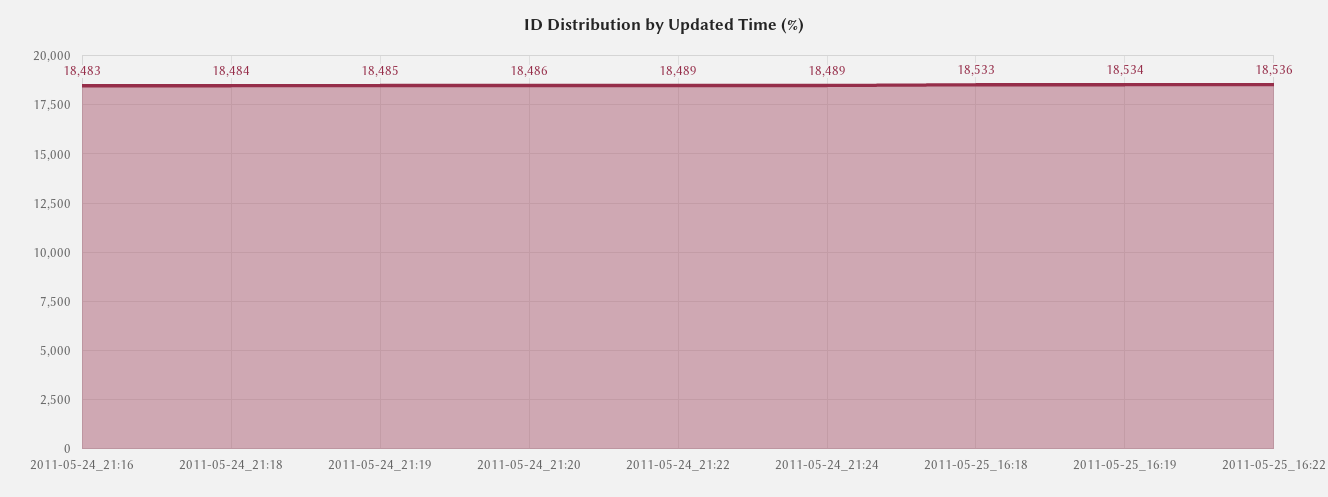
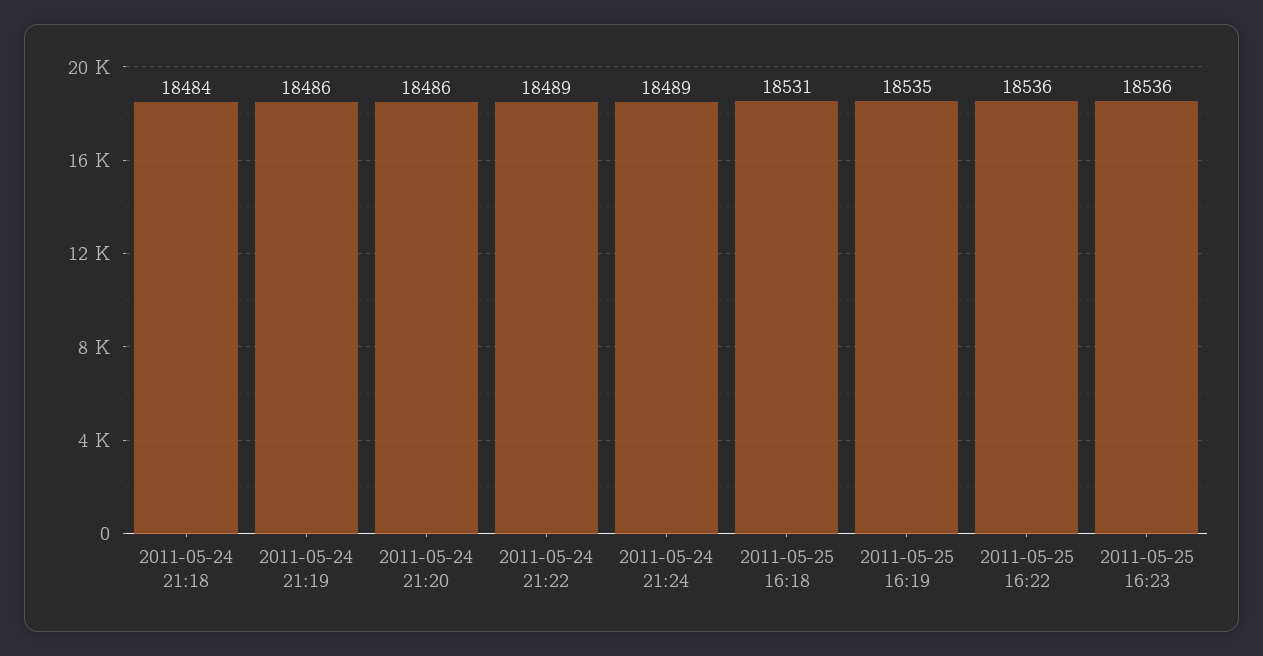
2011-05-24_21:16: 18483 -> none
2011-05-24_21:19: 18485 -> 18486
2011-05-25_16:18: 18533 -> 18531
2011-05-25_16:19: 18534 -> 18535
2011-05-25 16:23: none -> 18536

